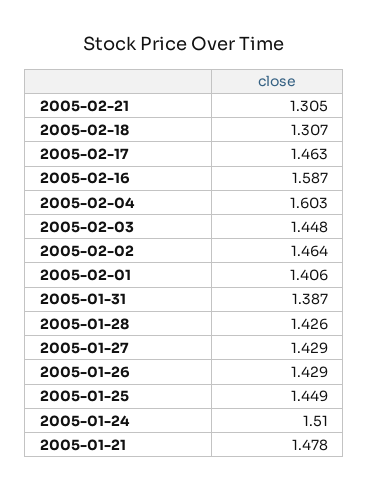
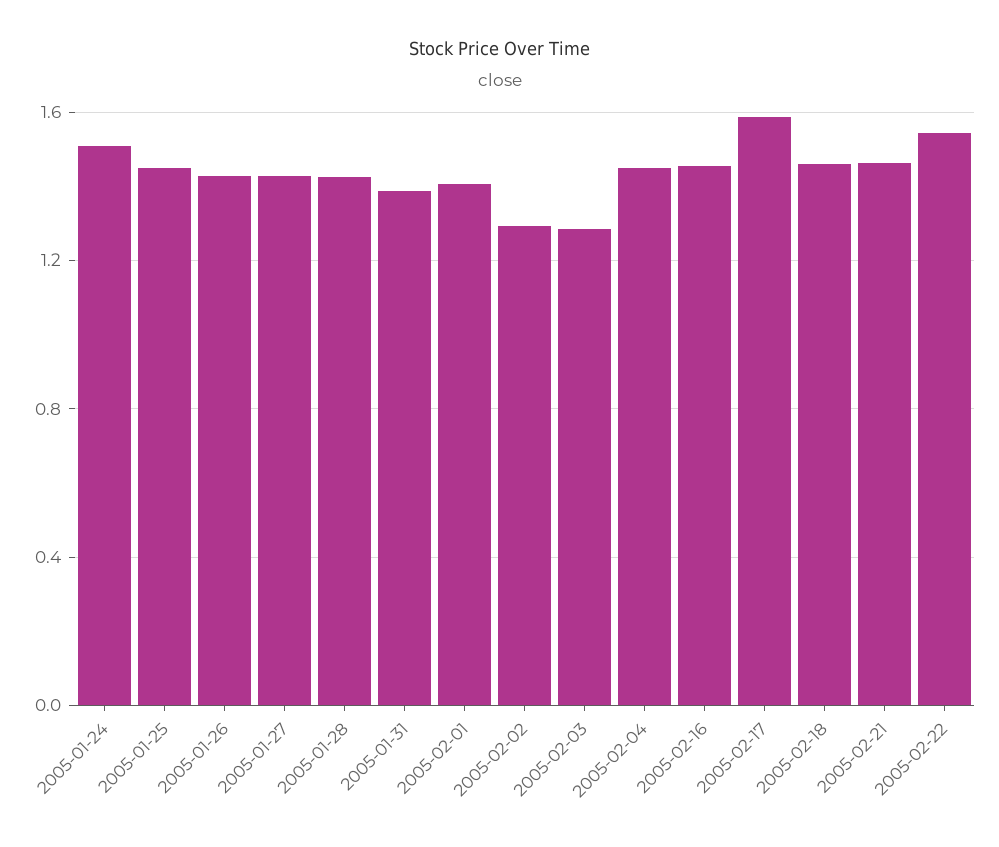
2005-02-21: 1.305 -> 1.45
2005-02-18: 1.307 -> 1.45
2005-02-17: 1.463 -> 1.6
2005-02-16: 1.587 -> 1.45
2005-02-04: 1.603 -> 1.45
2005-02-03: 1.448 -> 1.3
2005-02-02: 1.464 -> 1.3
2005-01-21: 1.478 -> none
2005-02-22: none -> 1.55

